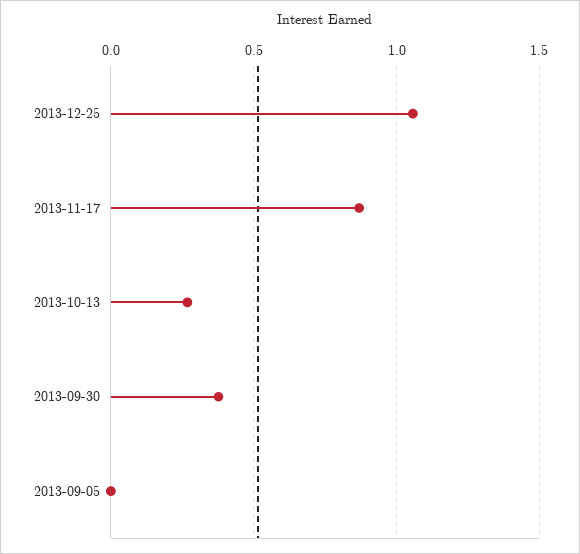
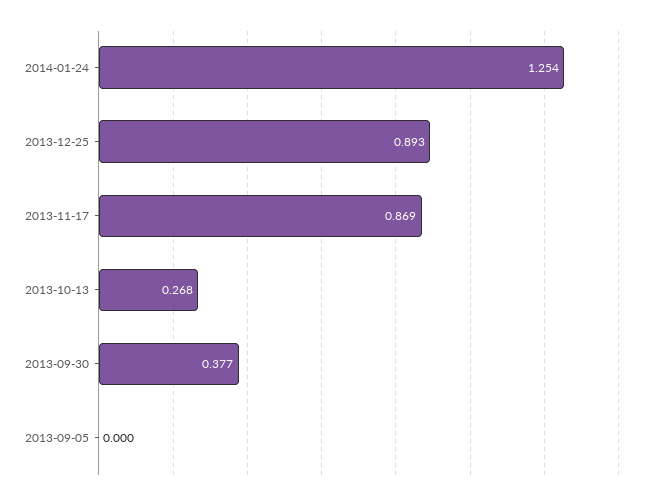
2013-12-25: 1.05 -> 0.893
2014-01-24: none -> 1.254

